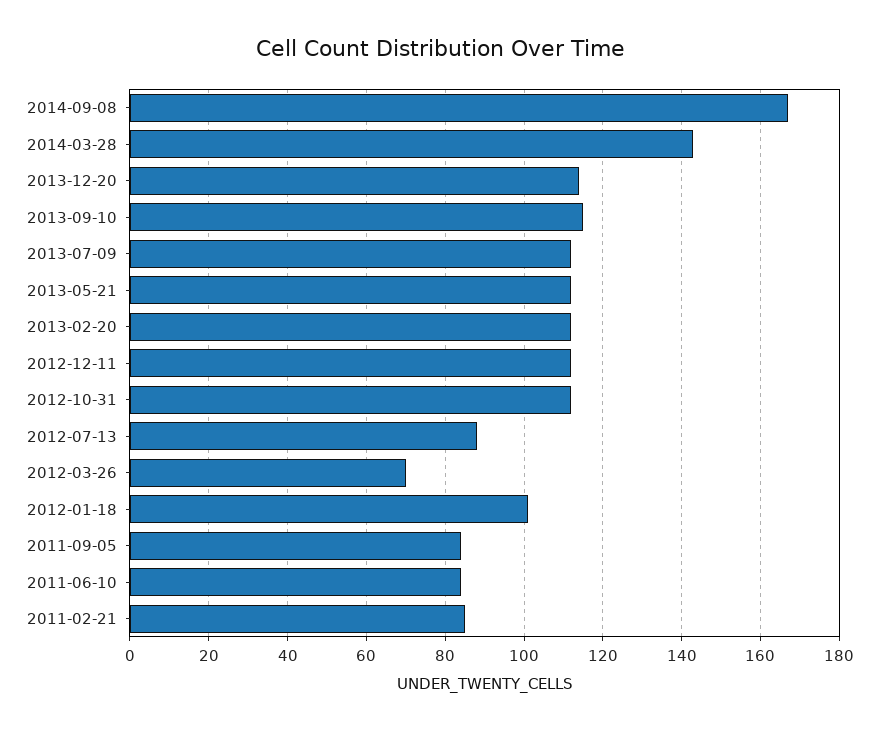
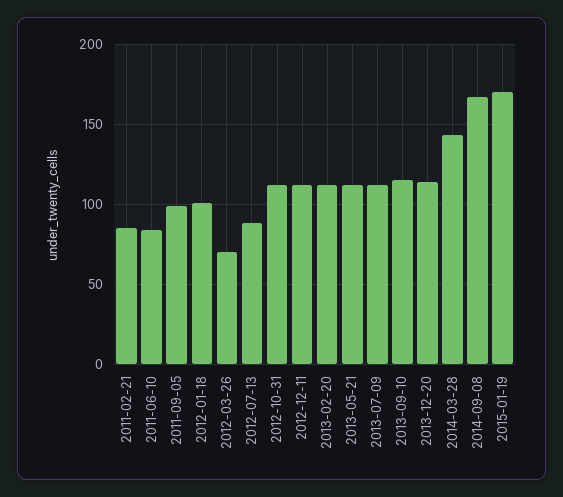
2011-09-05: 85 -> 100
2015-01-19: none -> 170

